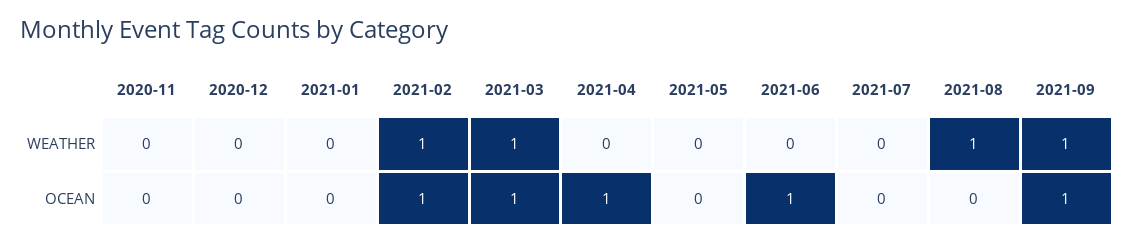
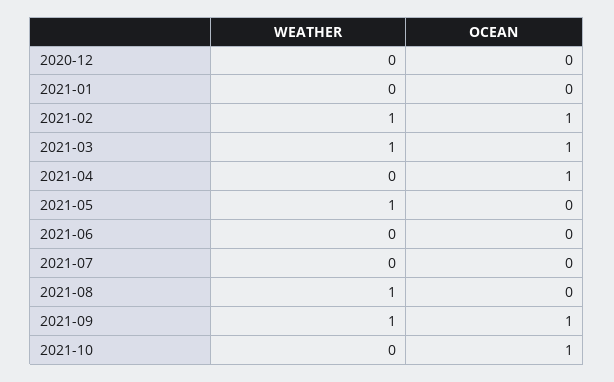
2020-11, WEATHER: 0 -> none
2021-05, WEATHER: 0 -> 1
2020-11, OCEAN: 0 -> none
2021-06, OCEAN: 1 -> 0
2021-10, WEATHER: none -> 0
2021-10, OCEAN: none -> 1

